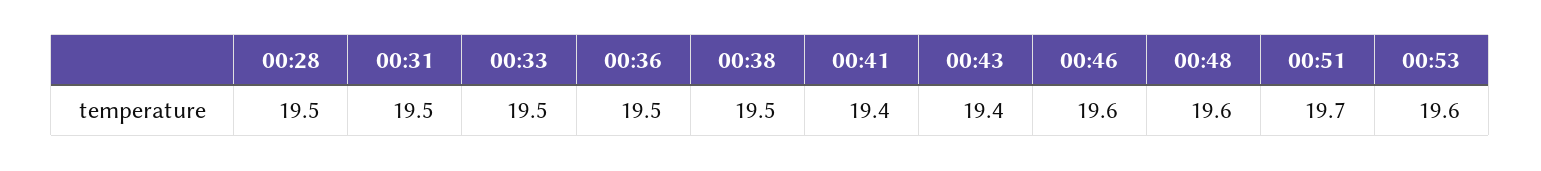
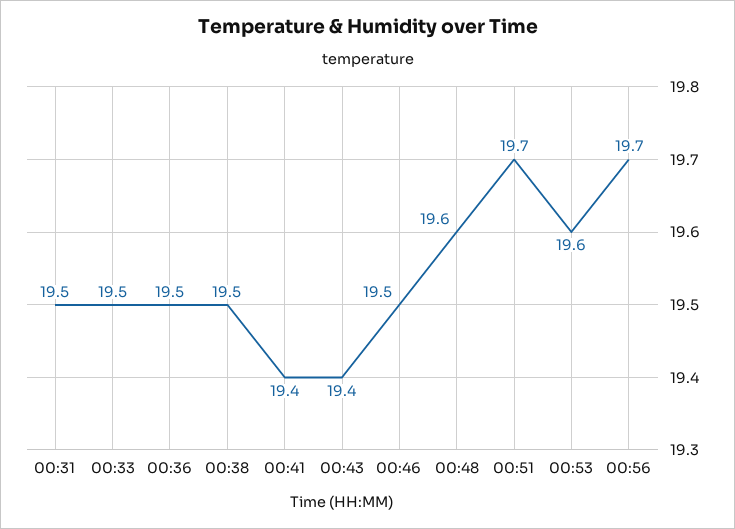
00:28: 19.5 -> none
00:46: 19.6 -> 19.5
00:56: none -> 19.7

